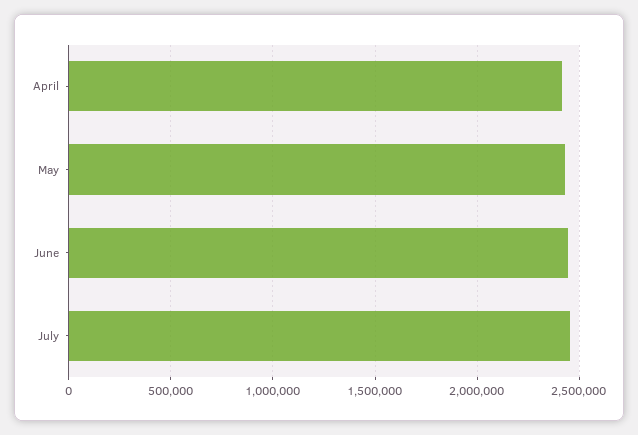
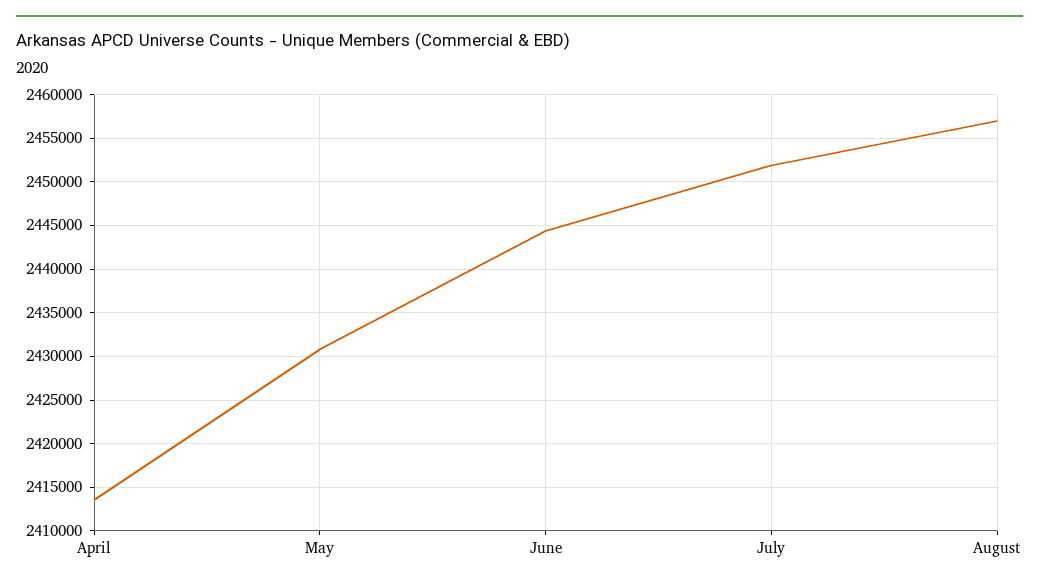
August: none -> 2457000

